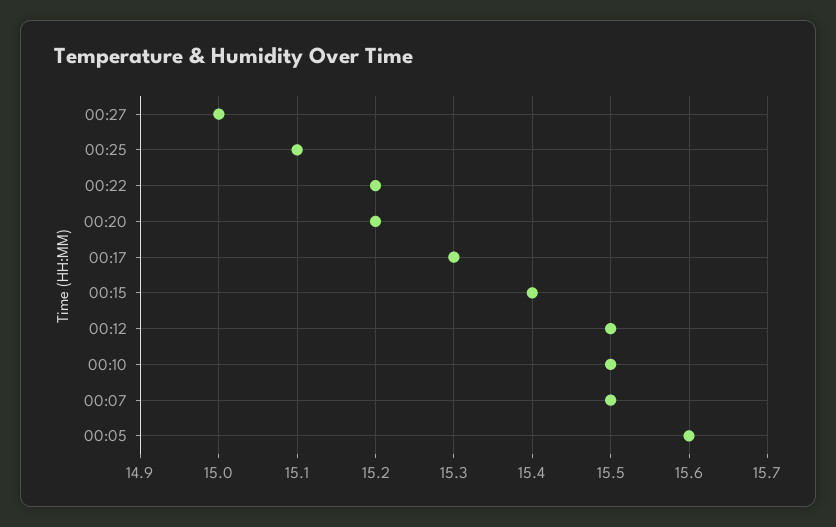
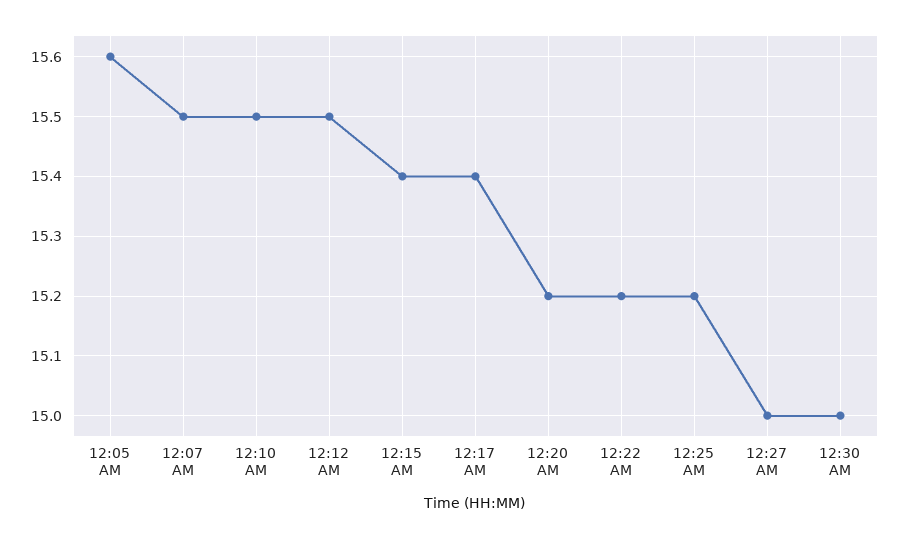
00:25: 15.1 -> 15.2
00:17: 15.3 -> 15.4
12:30 AM: none -> 15

